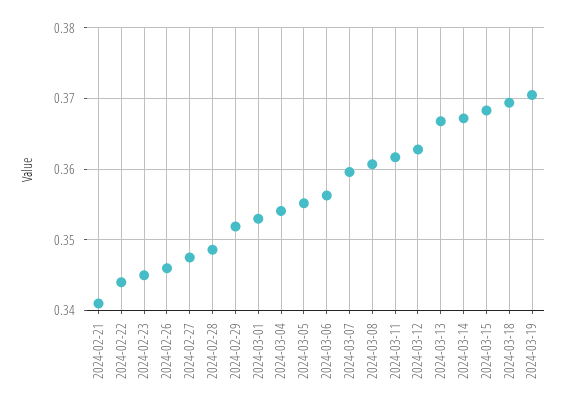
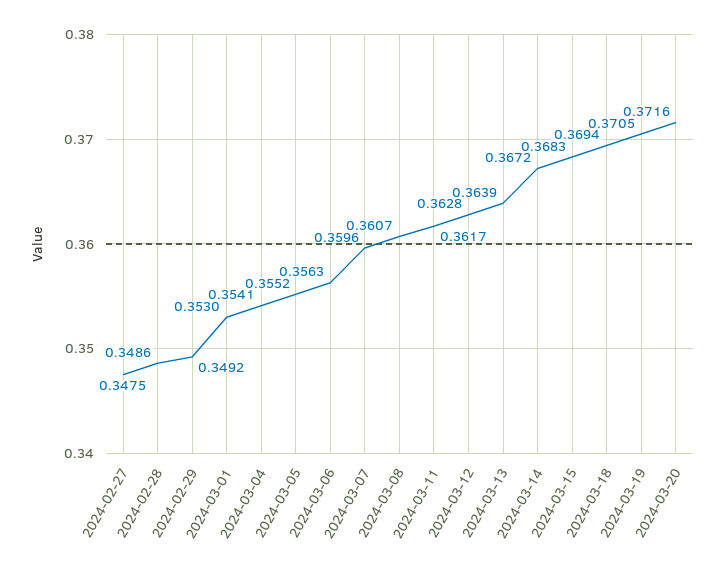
2024-02-21: 0.341 -> none
2024-02-22: 0.344 -> none
2024-02-23: 0.345 -> none
2024-02-26: 0.346 -> none
2024-02-29: 0.352 -> 0.3492
2024-03-13: 0.367 -> 0.3639
2024-03-20: none -> 0.3716

